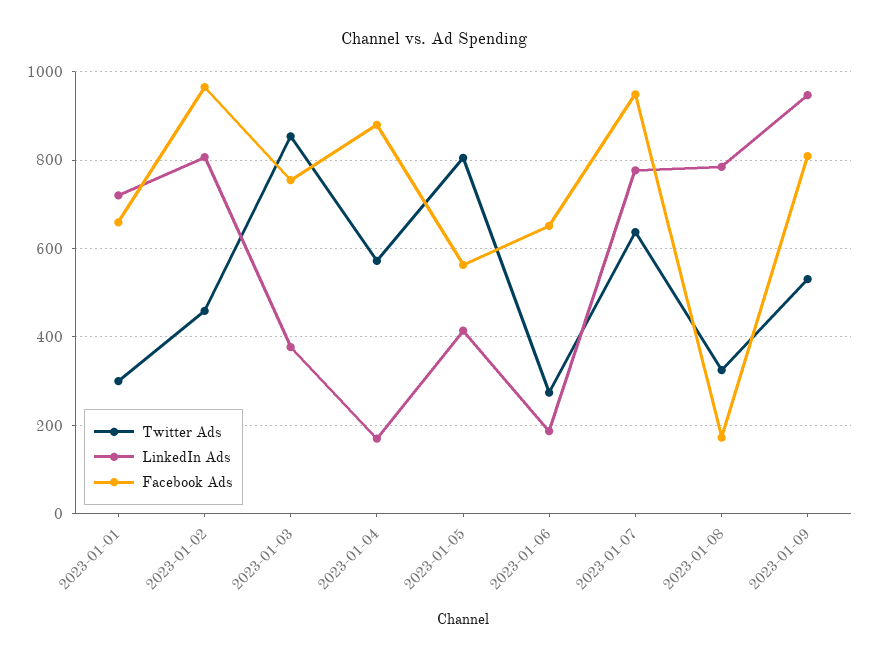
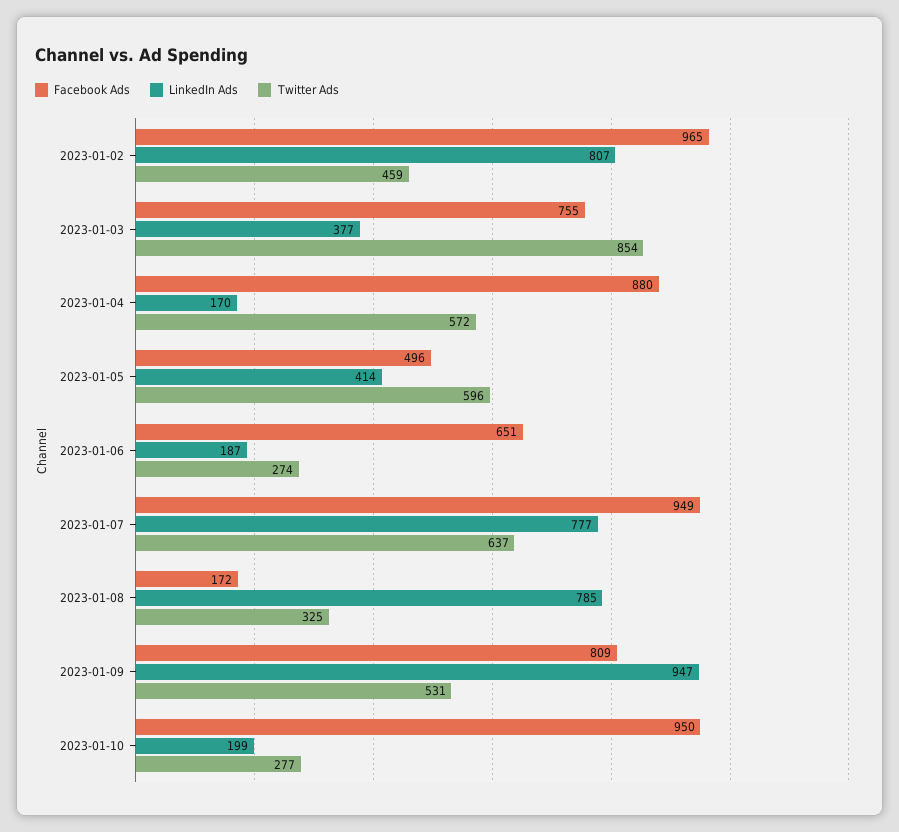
Twitter Ads, 2023-01-01: 300 -> none
LinkedIn Ads, 2023-01-01: 720 -> none
Facebook Ads, 2023-01-01: 660 -> none
Twitter Ads, 2023-01-05: 800 -> 596
Facebook Ads, 2023-01-05: 560 -> 496
Facebook Ads, 2023-01-10: none -> 950
LinkedIn Ads, 2023-01-10: none -> 199
Twitter Ads, 2023-01-10: none -> 277

